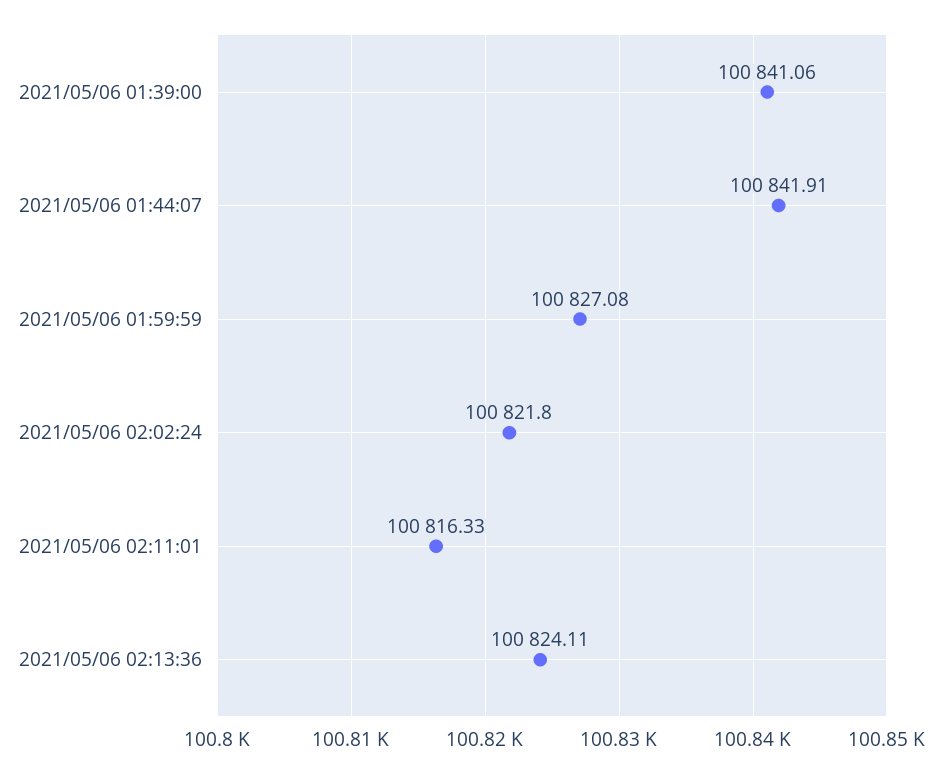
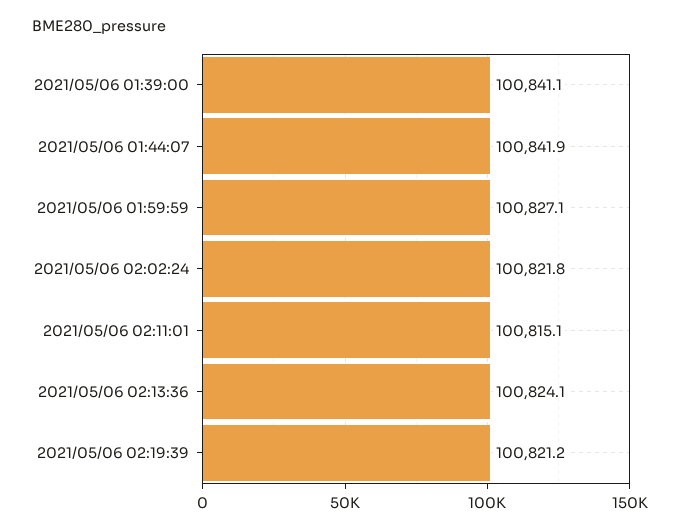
2021/05/06 02:11:01: 100816.33 -> 100815.1
2021/05/06 02:19:39: none -> 100821.2

